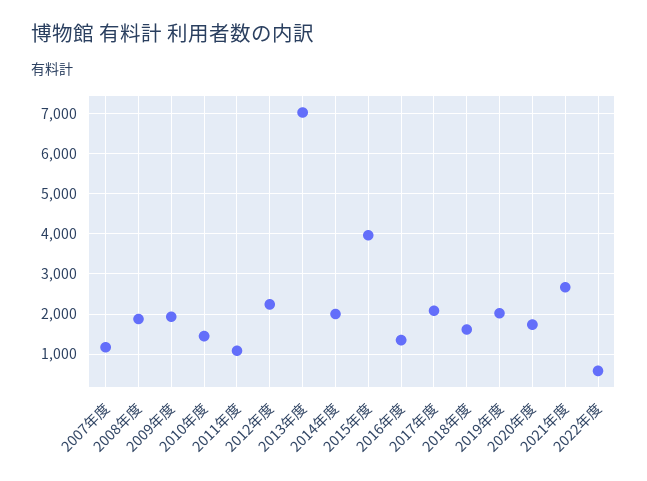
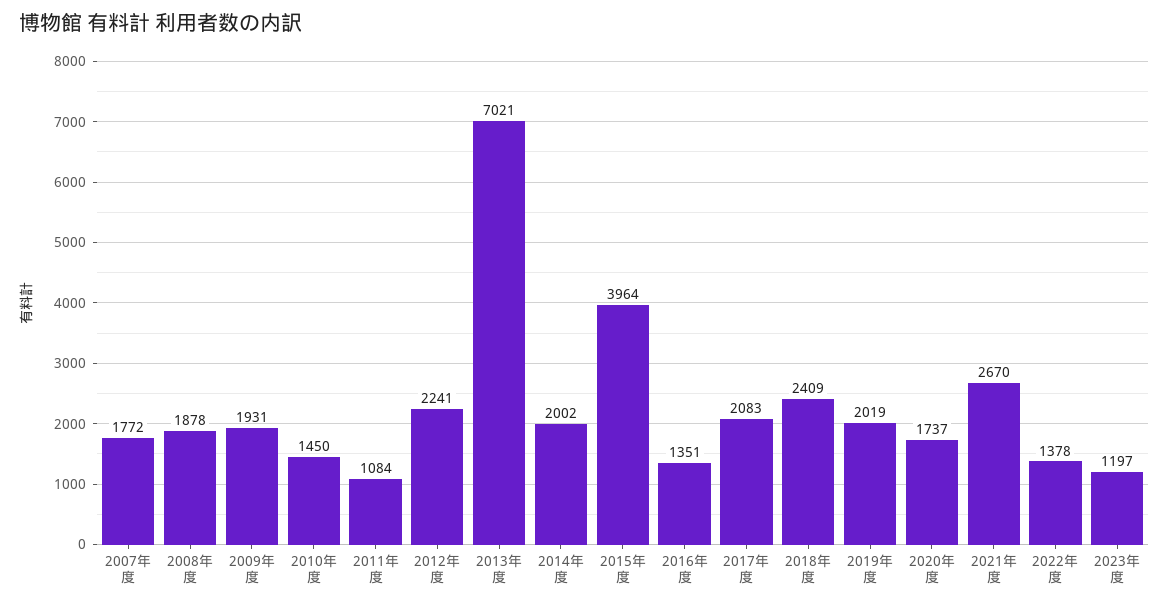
2007年度: 1200 -> 1772
2018年度: 1600 -> 2409
2022年度: 600 -> 1378
2023年度: none -> 1197

